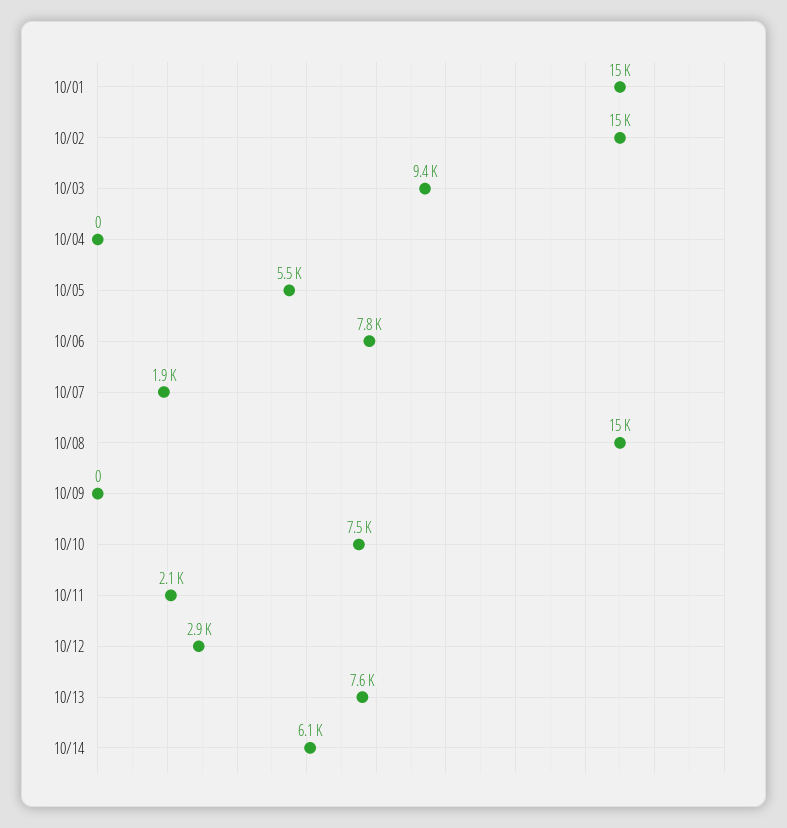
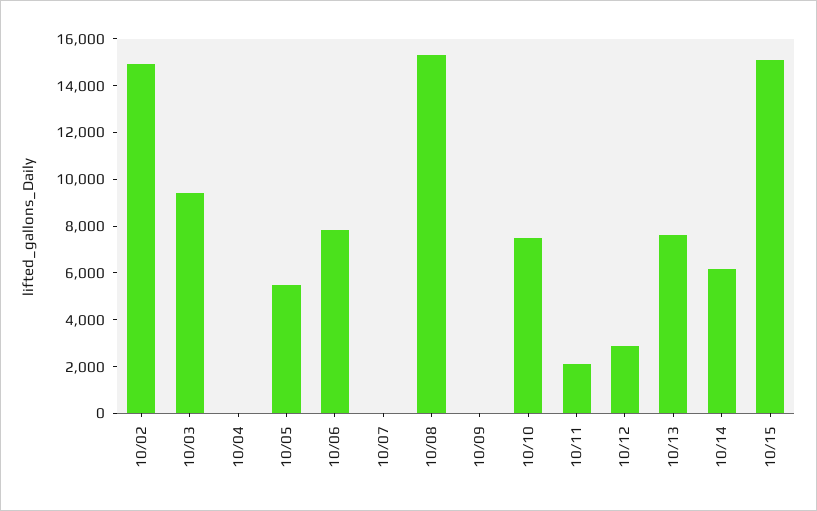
10/01: 15000 -> none
10/07: 1900 -> 0
10/15: none -> 15000

